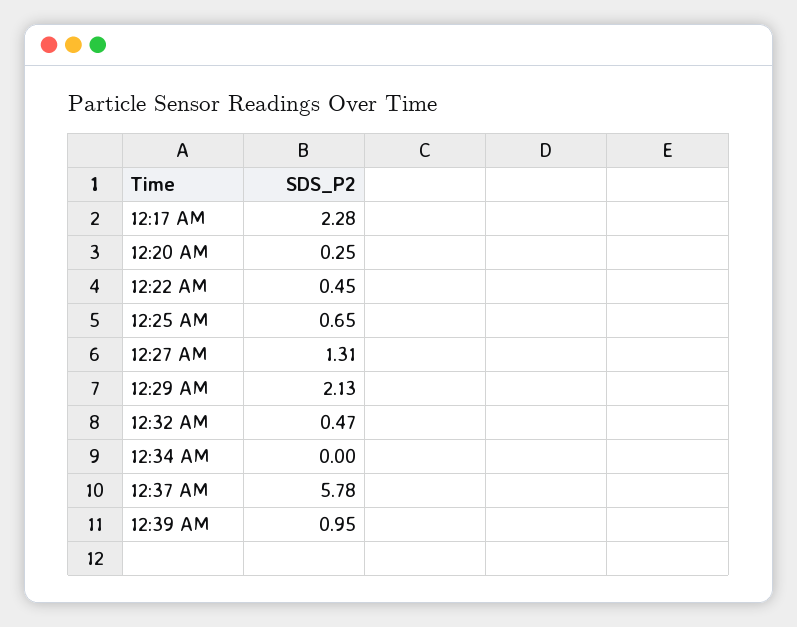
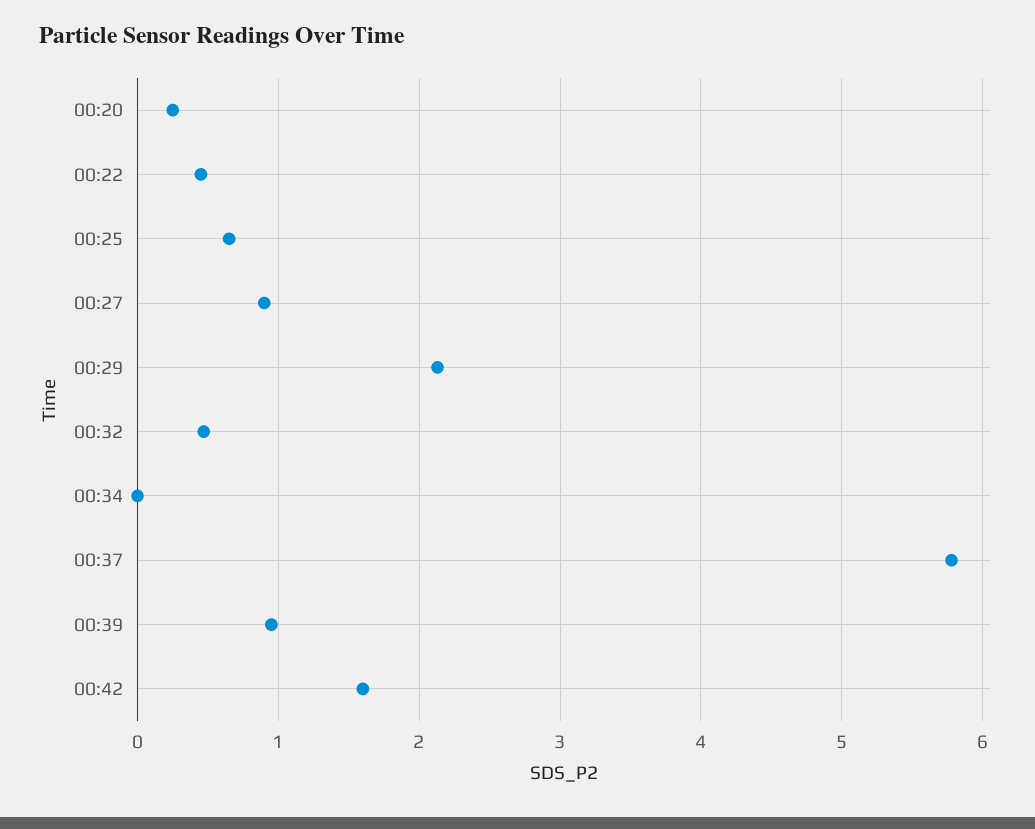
12:17 AM: 2.28 -> none
12:27 AM: 1.31 -> 0.9
00:42: none -> 1.6

